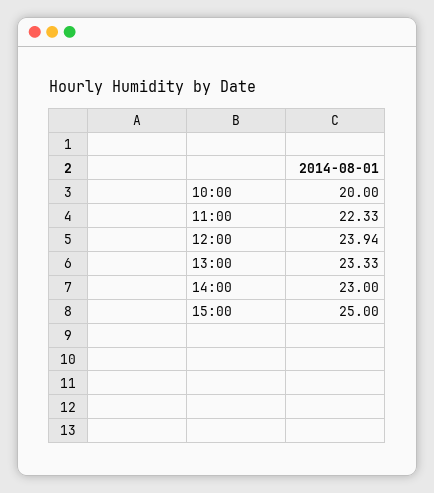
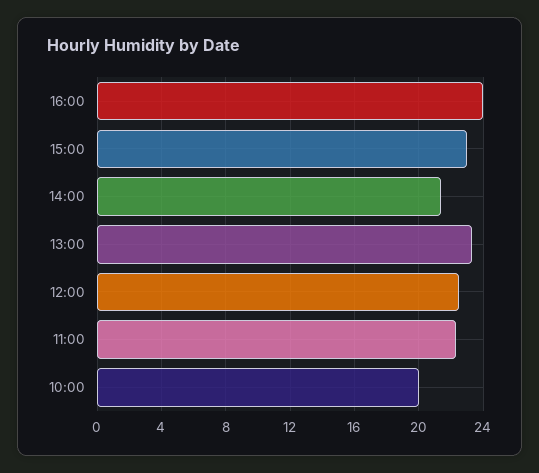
12:00: 23.94 -> 22.5
14:00: 23 -> 21.5
15:00: 25 -> 23
16:00: none -> 24

